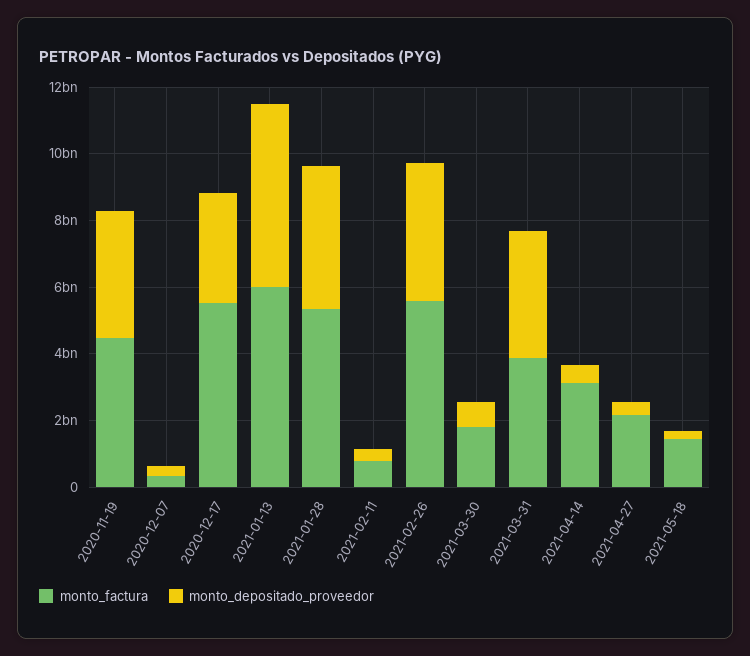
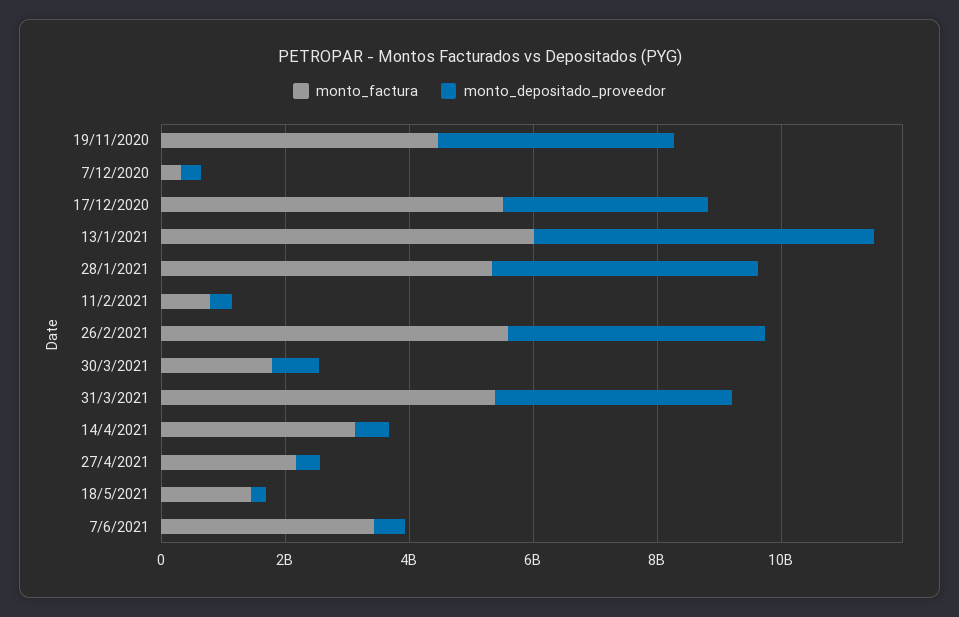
monto_factura, 2021-03-31: 4000000000 -> 5500000000
monto_factura, 7/6/2021: none -> 3500000000
monto_depositado_proveedor, 7/6/2021: none -> 500000000

